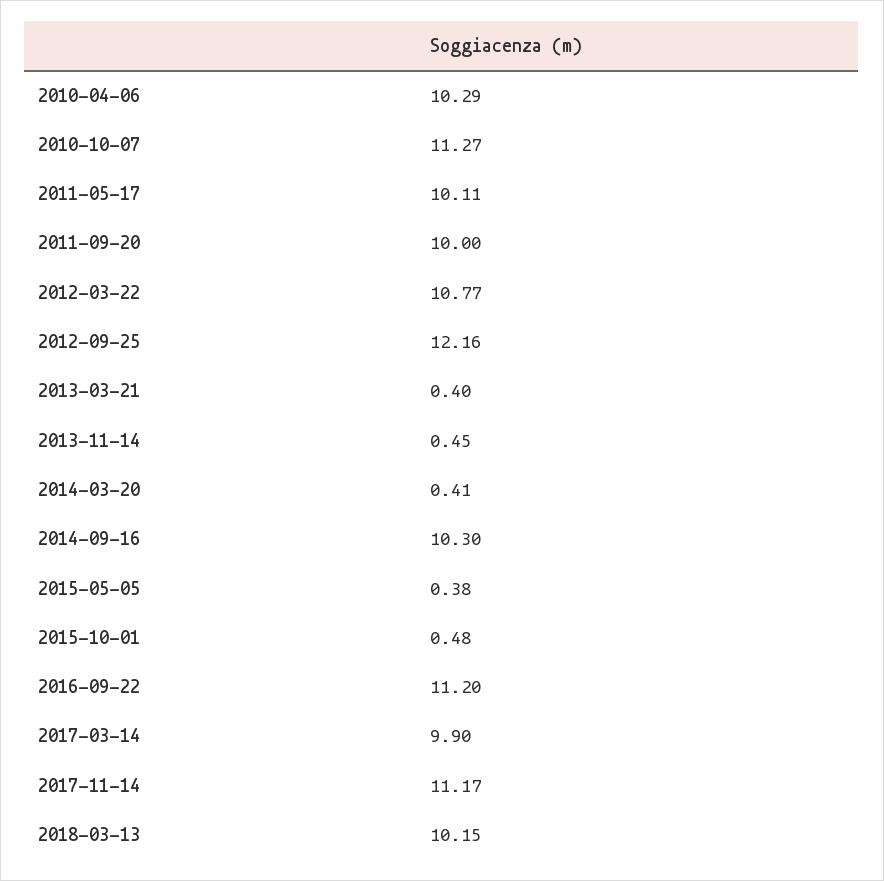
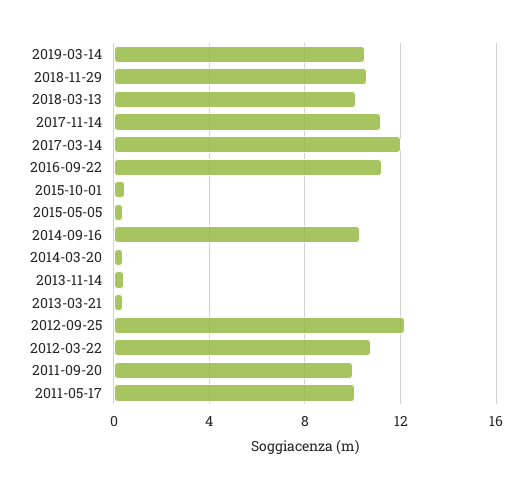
2010-04-06: 10.29 -> none
2010-10-07: 11.27 -> none
2017-03-14: 9.9 -> 12
2019-03-14: none -> 10.5
2018-11-29: none -> 10.5

